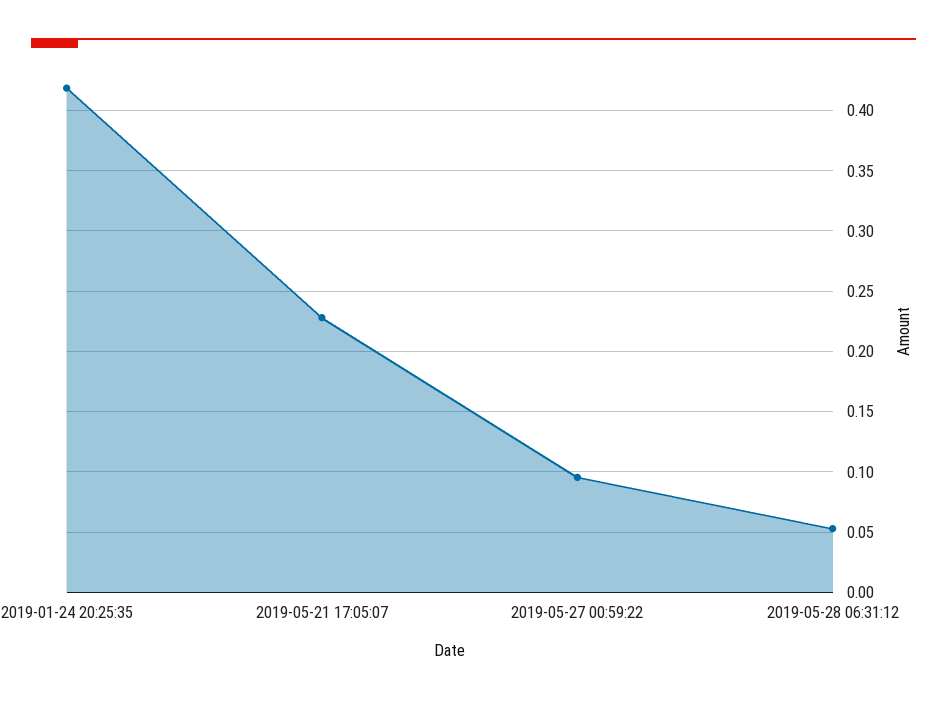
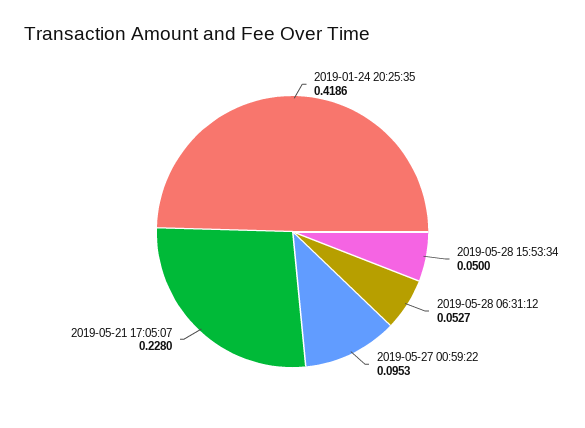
2019-05-28 15:53:34: none -> 0.05

